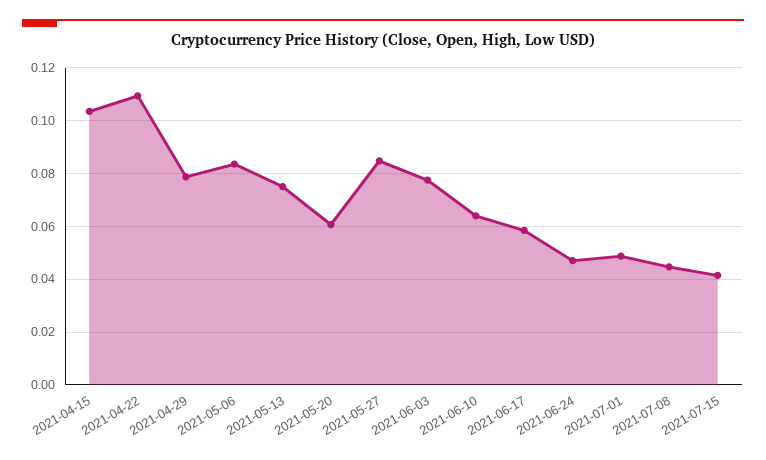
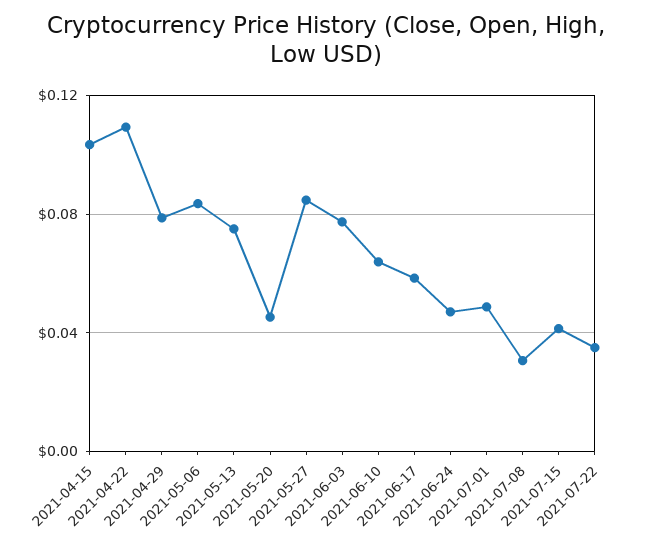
2021-05-20: 0.06 -> 0.045
2021-07-08: 0.045 -> 0.03
2021-07-22: none -> 0.035

